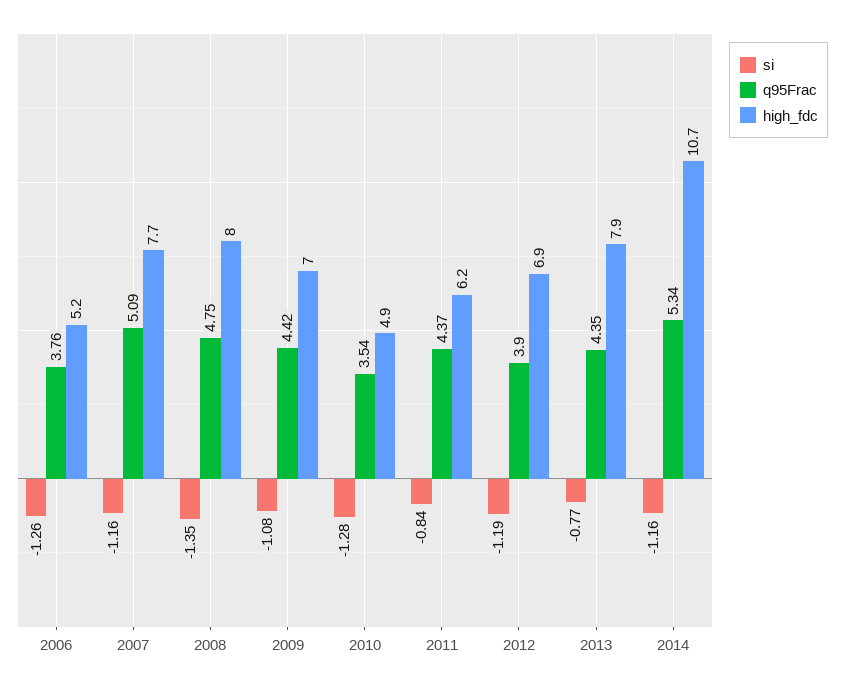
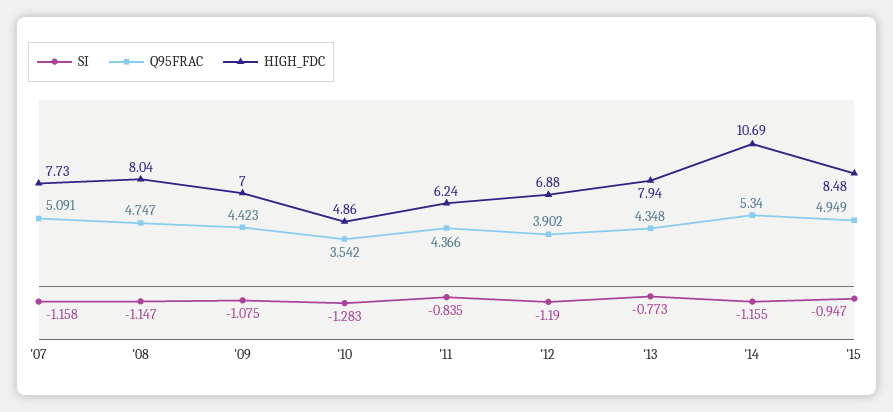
si, 2006: -1.26 -> none
q95Frac, 2006: 3.76 -> none
high_fdc, 2006: 5.2 -> none
si, 2008: -1.35 -> -1.147
si, '15: none -> -0.947
q95Frac, '15: none -> 4.949
high_fdc, '15: none -> 8.48

